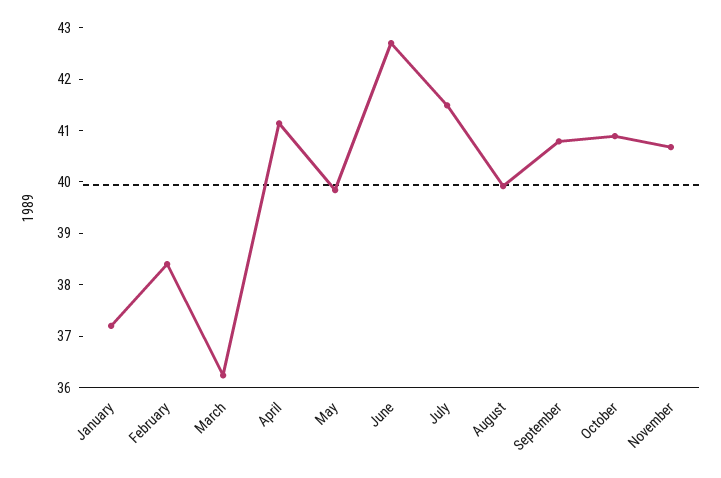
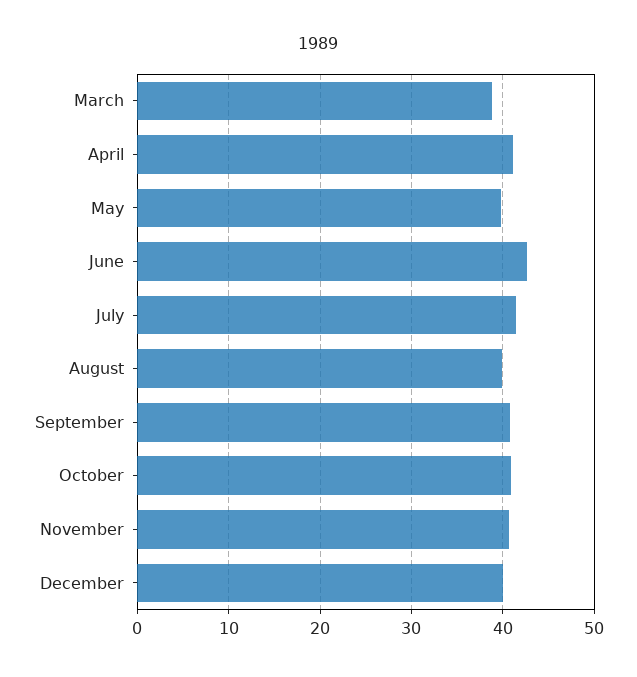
January: 37.2 -> none
February: 38.4 -> none
March: 36.2 -> 39
December: none -> 40

